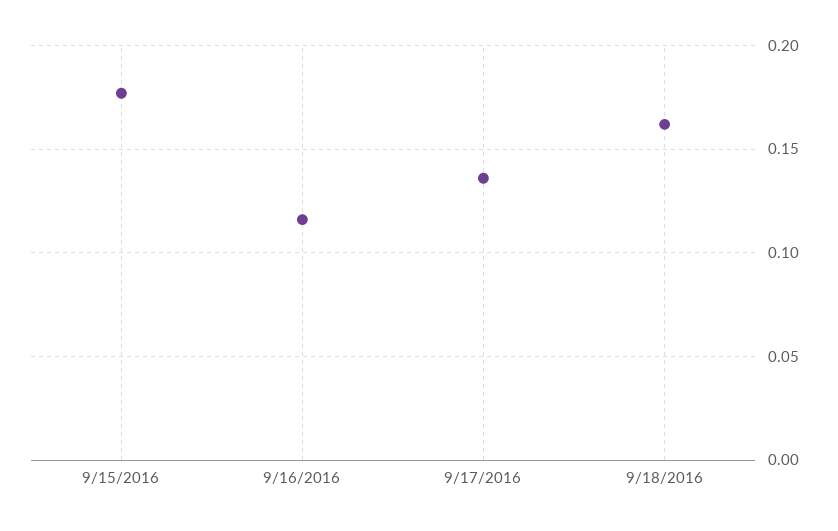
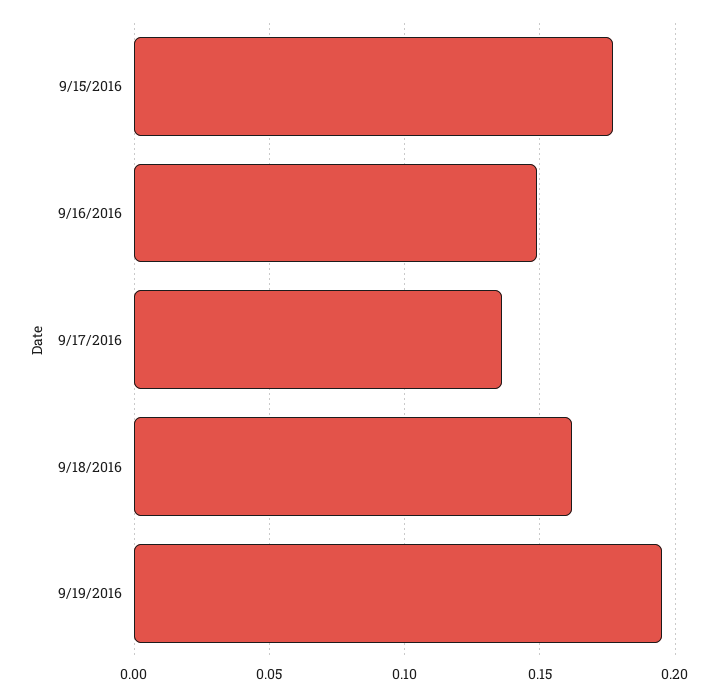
9/16/2016: 0.115 -> 0.15
9/19/2016: none -> 0.195

